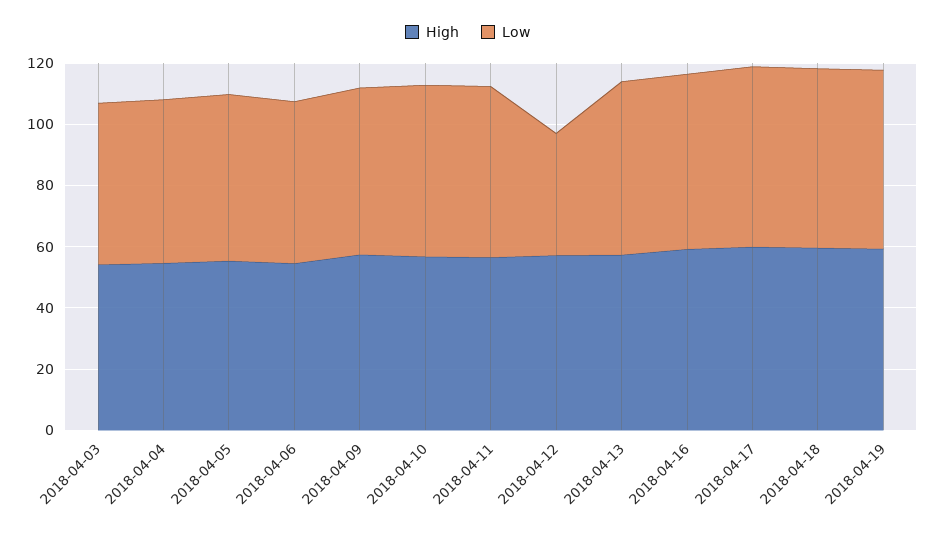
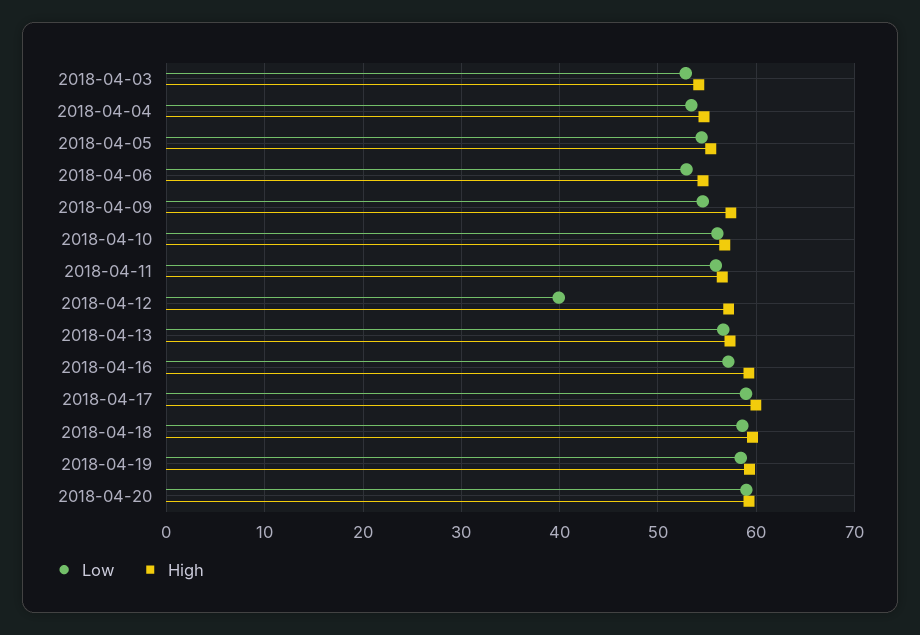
Low, 2018-04-20: none -> 59
High, 2018-04-20: none -> 59

